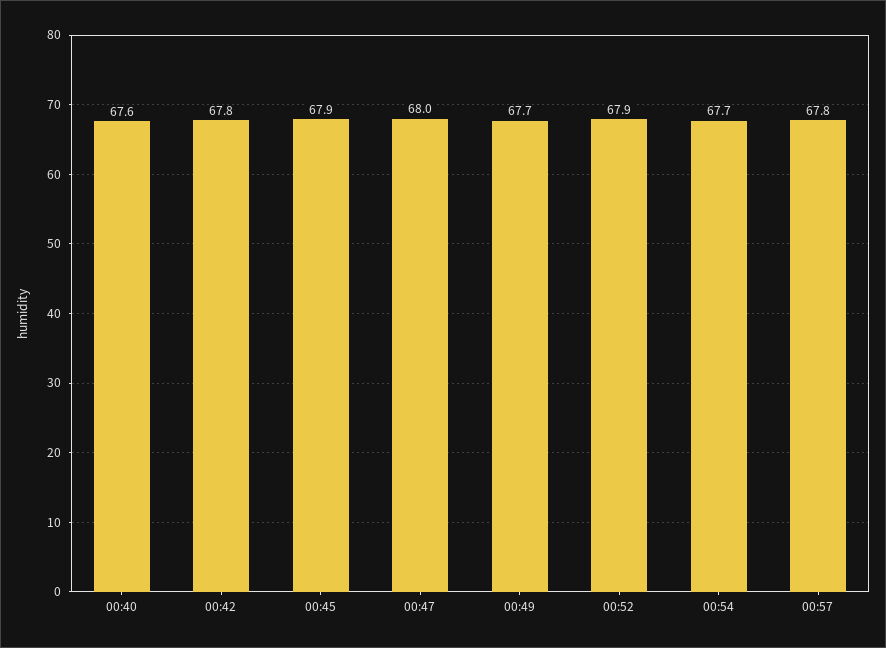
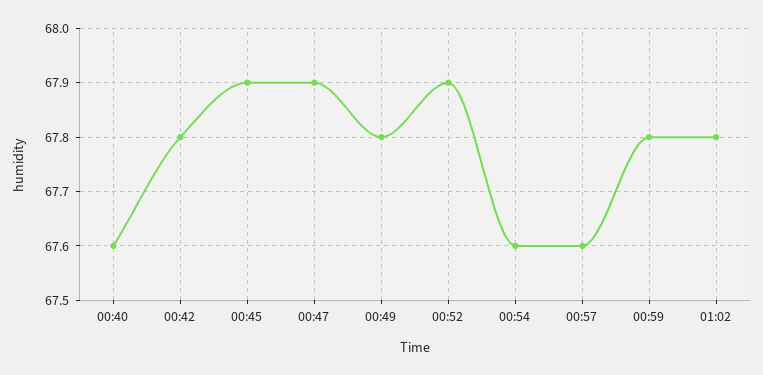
00:47: 68 -> 67.9
00:49: 67.7 -> 67.8
00:54: 67.7 -> 67.6
00:57: 67.8 -> 67.6
00:59: none -> 67.8
01:02: none -> 67.8

